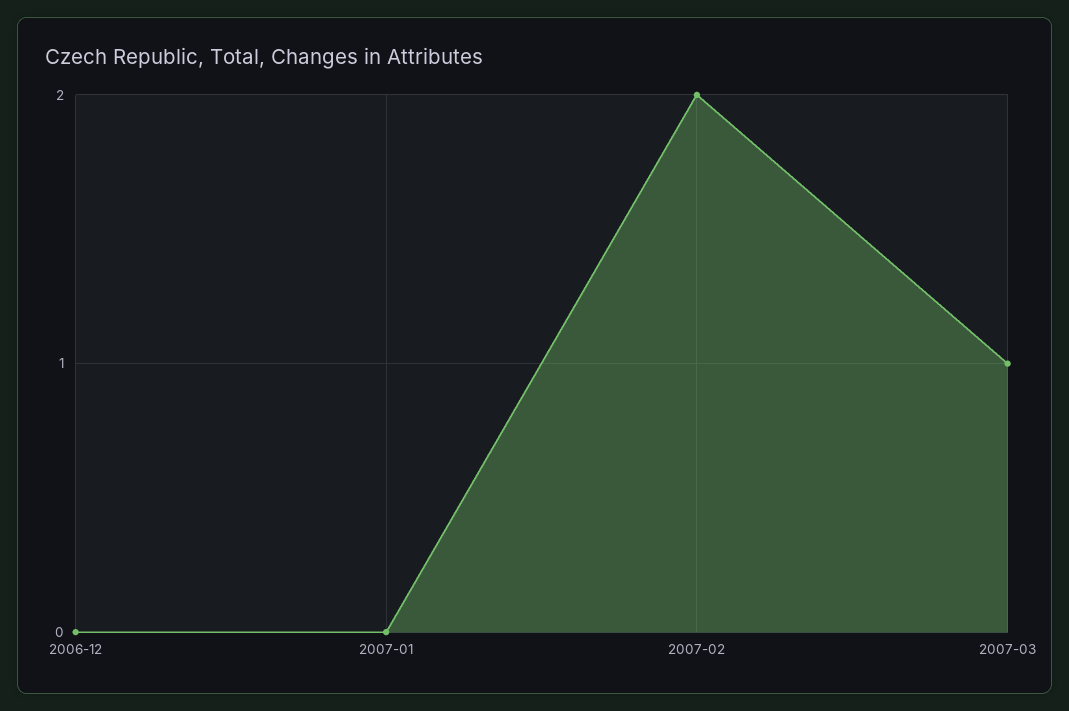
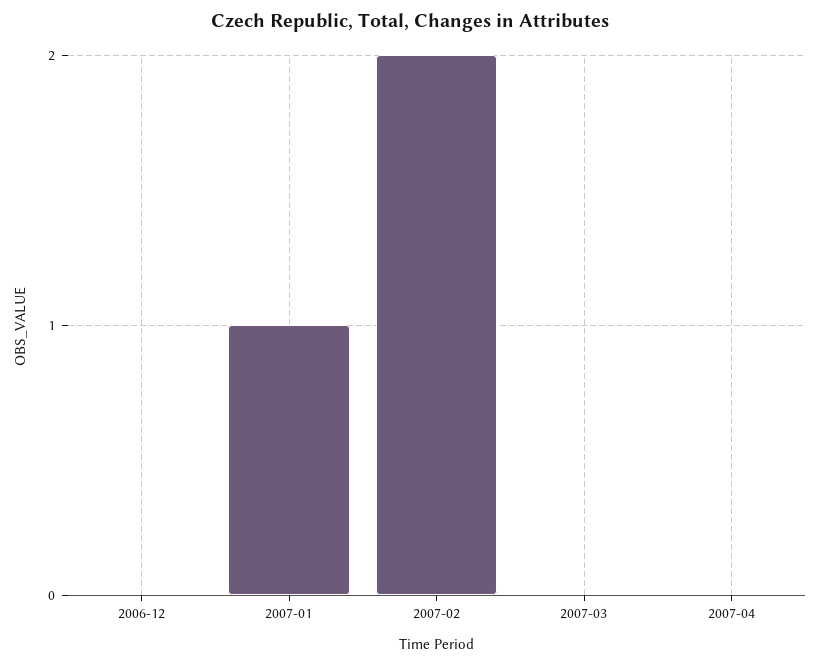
2007-01: 0 -> 1
2007-03: 1 -> 0
2007-04: none -> 0

